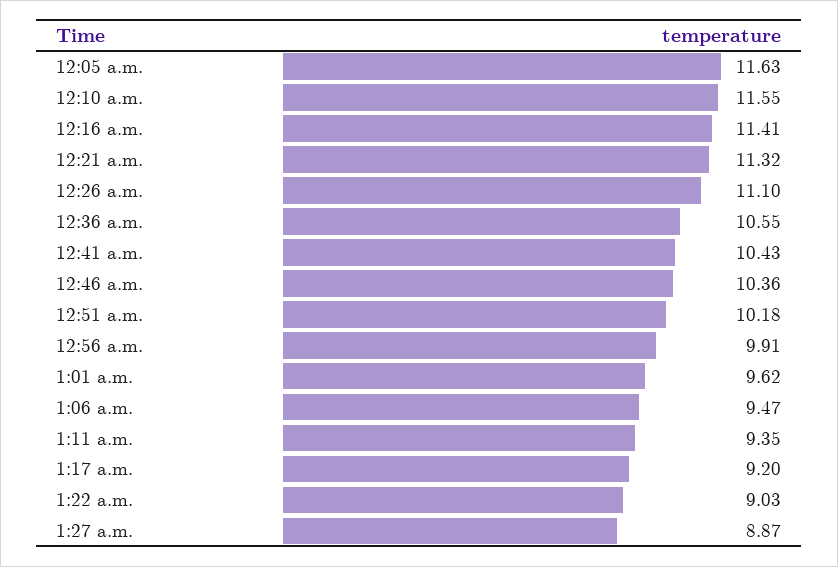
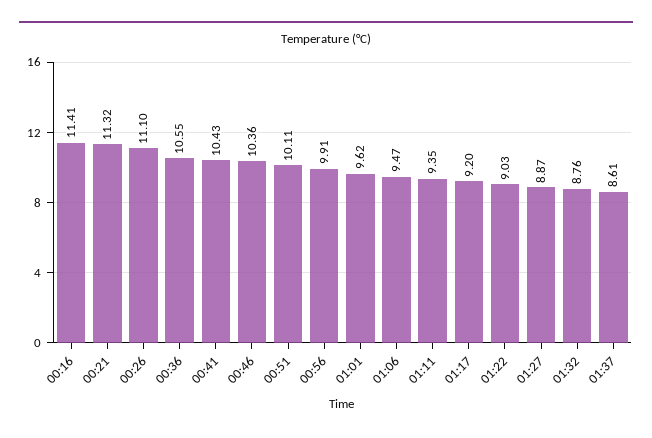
12:05 a.m.: 11.63 -> none
12:10 a.m.: 11.55 -> none
12:51 a.m.: 10.18 -> 10.11
01:32: none -> 8.76
01:37: none -> 8.61

